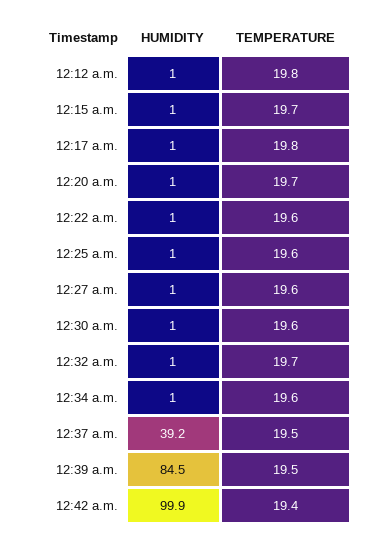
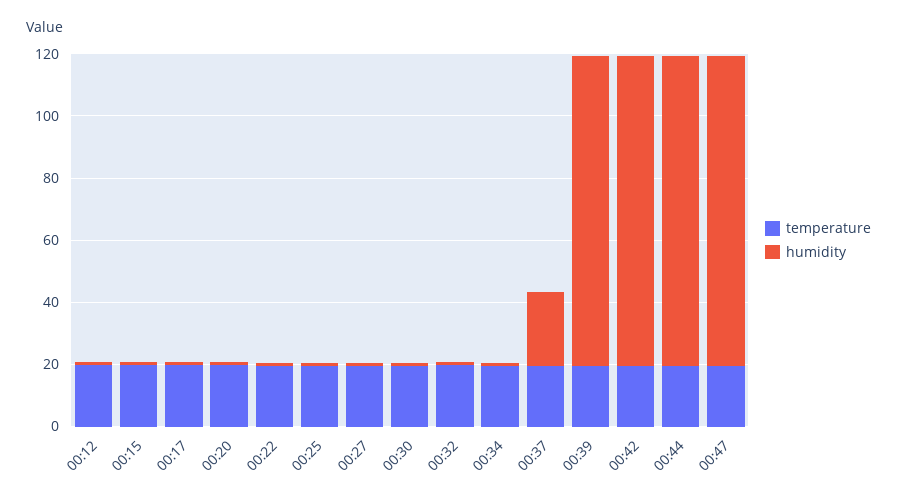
HUMIDITY, 12:37 a.m.: 39.2 -> 25
HUMIDITY, 12:39 a.m.: 84.5 -> 100
TEMPERATURE, 00:44: none -> 20
HUMIDITY, 00:44: none -> 100
TEMPERATURE, 00:47: none -> 20
HUMIDITY, 00:47: none -> 100

